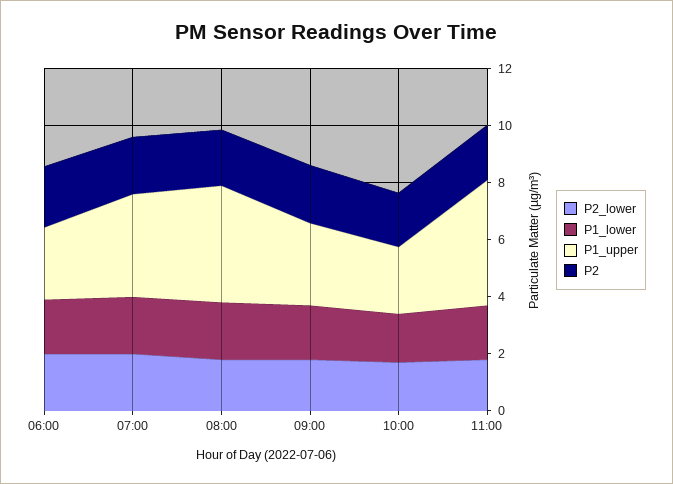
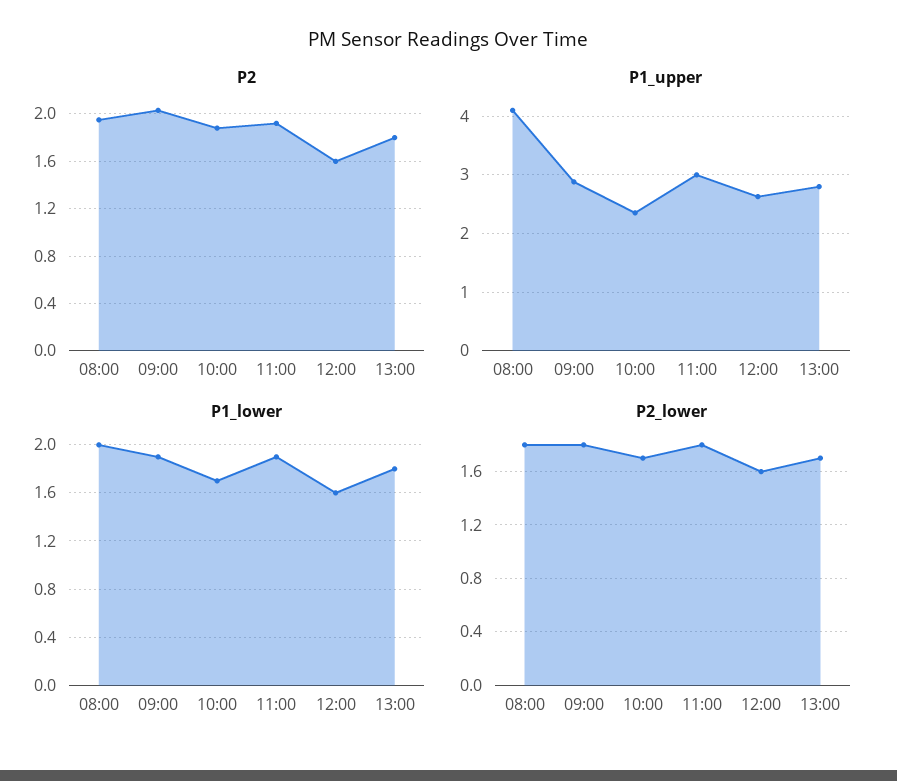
P2_lower, 06:00: 2 -> none
P1_lower, 06:00: 2 -> none
P1_upper, 06:00: 2.5 -> none
P2, 06:00: 2 -> none
P2_lower, 07:00: 2 -> none
P1_lower, 07:00: 2 -> none
P1_upper, 07:00: 3.5 -> none
P2, 07:00: 2 -> none
P1_upper, 11:00: 4.5 -> 3
P2, 12:00: none -> 1.6
P2, 13:00: none -> 1.8
P1_upper, 12:00: none -> 2.6
P1_upper, 13:00: none -> 2.8
P1_lower, 12:00: none -> 1.6
P1_lower, 13:00: none -> 1.8
P2_lower, 12:00: none -> 1.6
P2_lower, 13:00: none -> 1.7

